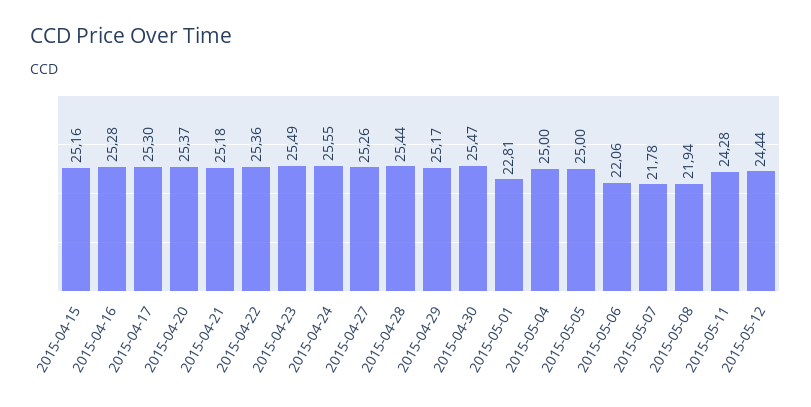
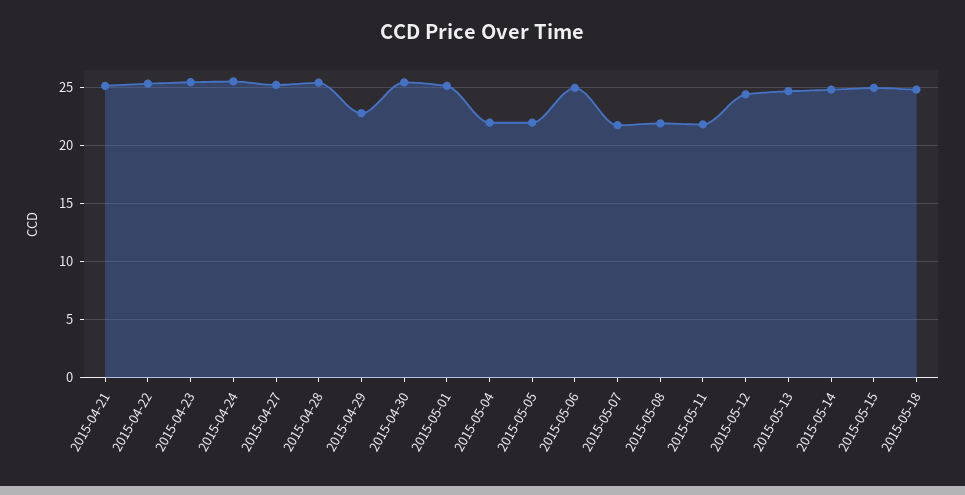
2015-04-15: 25.16 -> none
2015-04-16: 25.28 -> none
2015-04-17: 25.3 -> none
2015-04-20: 25.37 -> none
2015-04-29: 25.17 -> 23
2015-05-01: 22.81 -> 25
2015-05-04: 25 -> 22
2015-05-05: 25 -> 22
2015-05-06: 22.06 -> 25
2015-05-11: 24.28 -> 22
2015-05-13: none -> 25
2015-05-14: none -> 25
2015-05-15: none -> 25
2015-05-18: none -> 25

